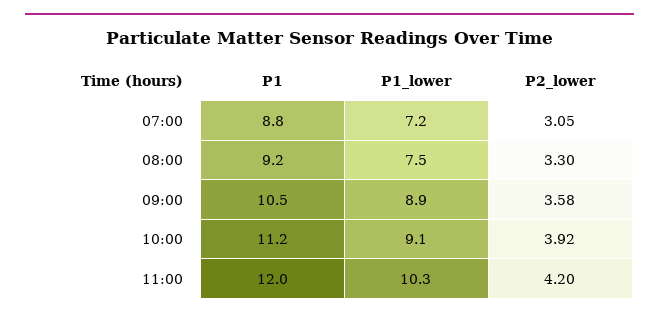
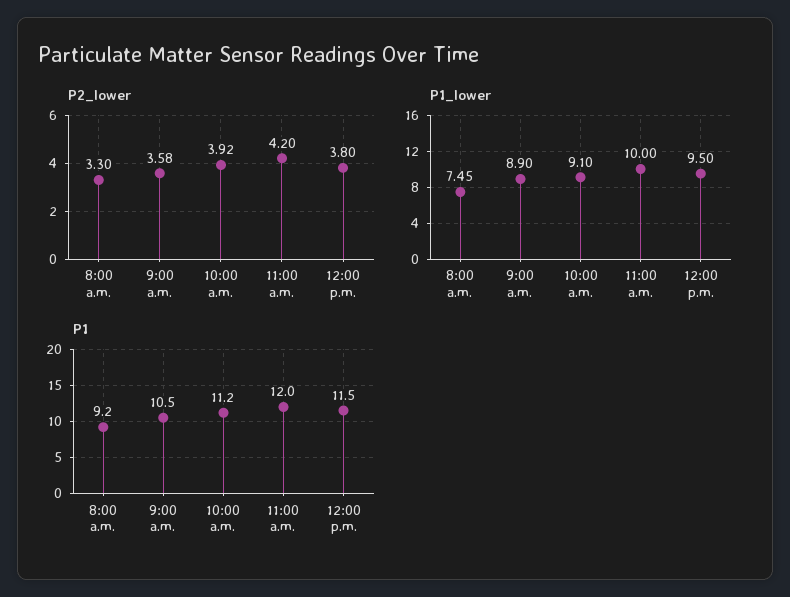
P1, 07:00: 8.8 -> none
P1_lower, 07:00: 7.2 -> none
P2_lower, 07:00: 3.05 -> none
P1_lower, 11:00: 10.3 -> 10
P2_lower, 12:00 p.m.: none -> 3.8
P1_lower, 12:00 p.m.: none -> 9.5
P1, 12:00 p.m.: none -> 11.5

